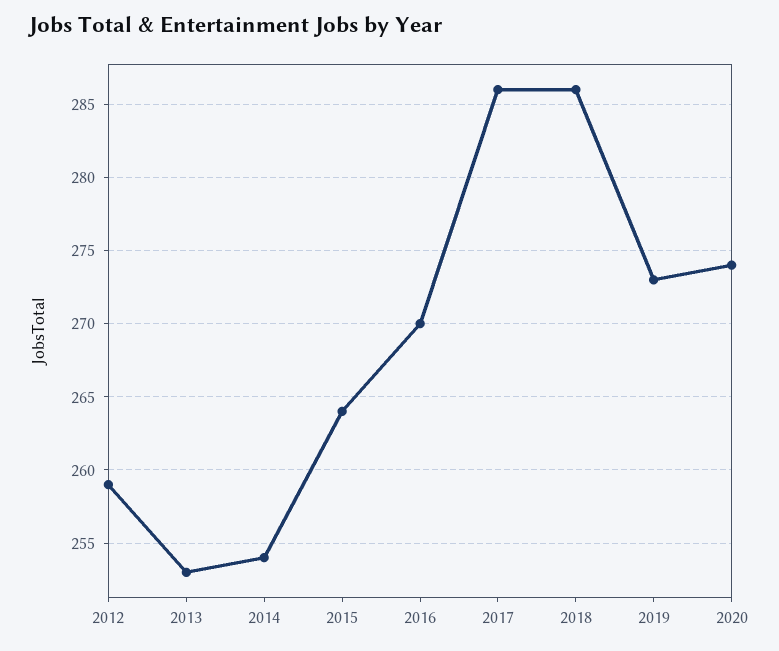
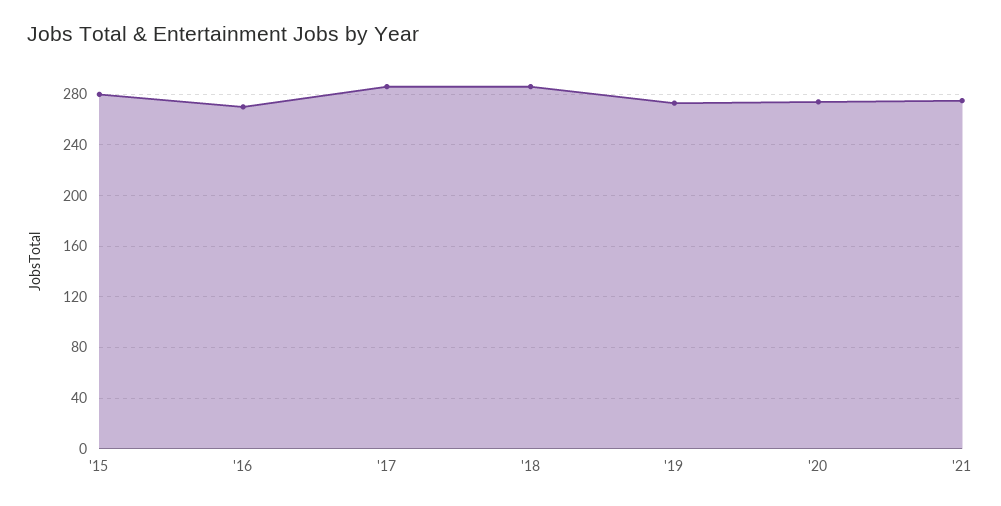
2012: 259 -> none
2013: 253 -> none
2014: 254 -> none
2015: 264 -> 280
'21: none -> 275

